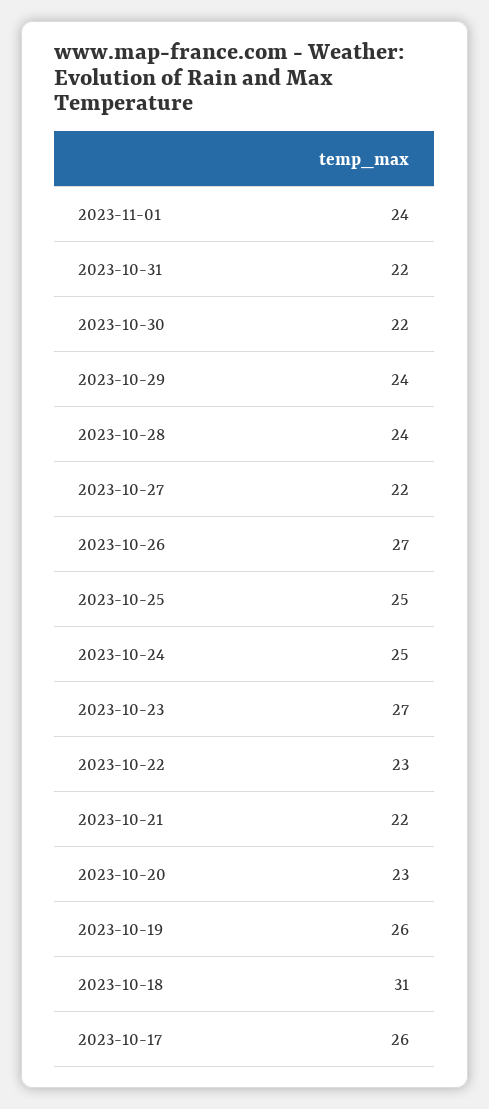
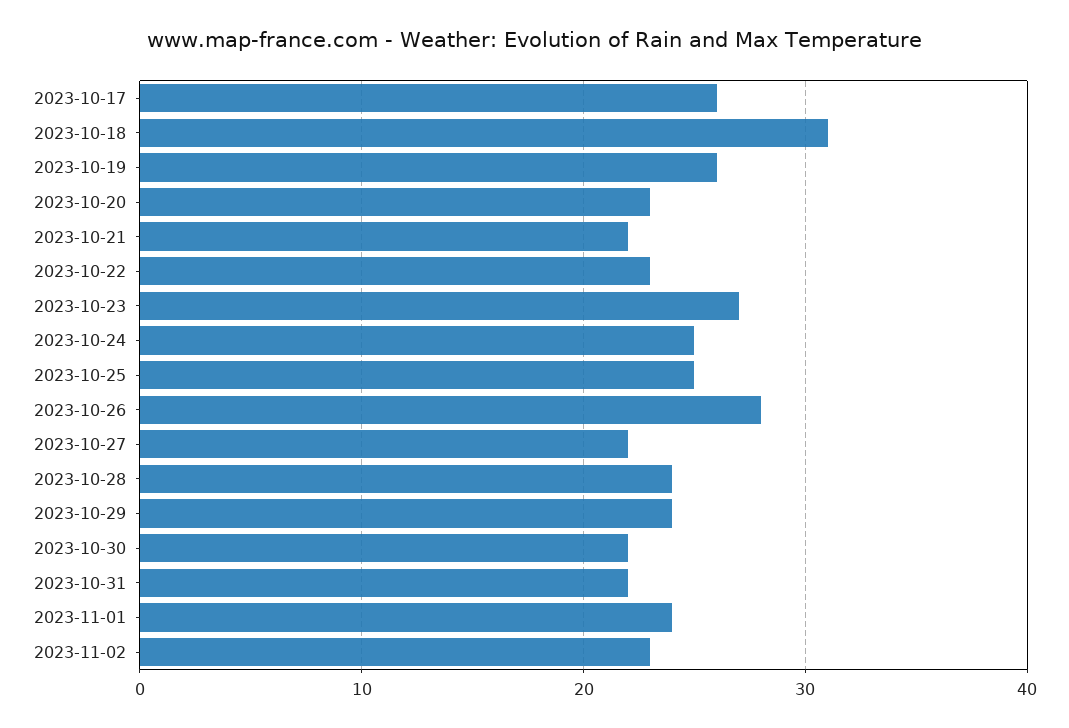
2023-10-26: 27 -> 28
2023-11-02: none -> 23

